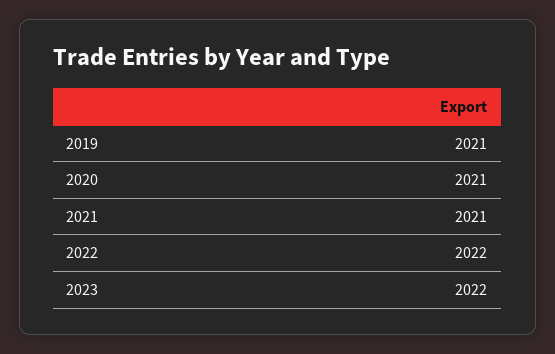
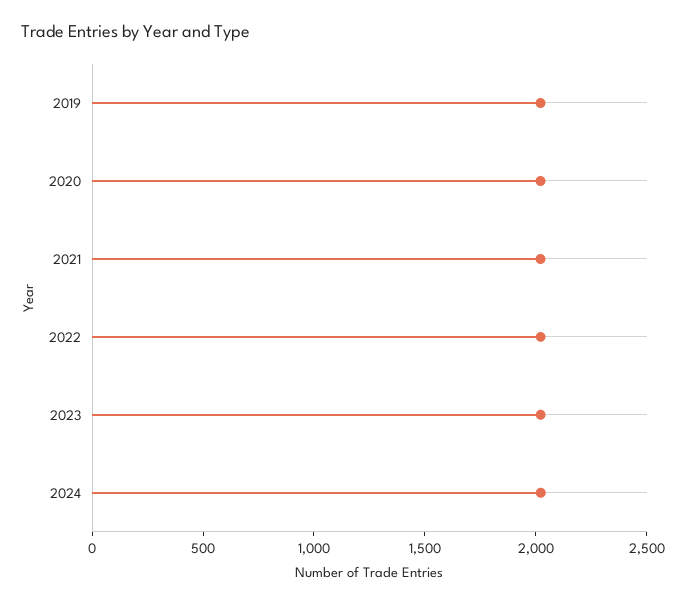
2024: none -> 2000

